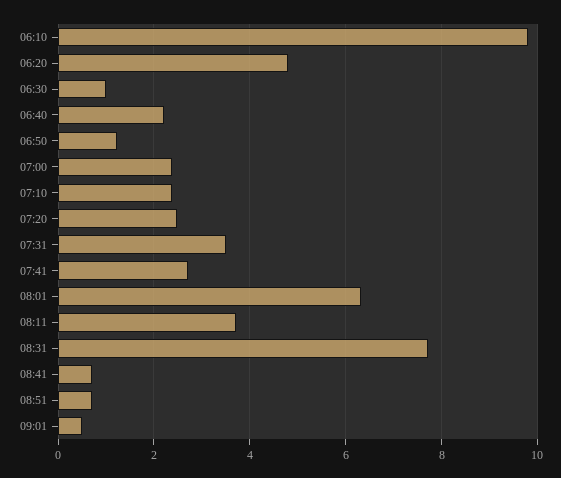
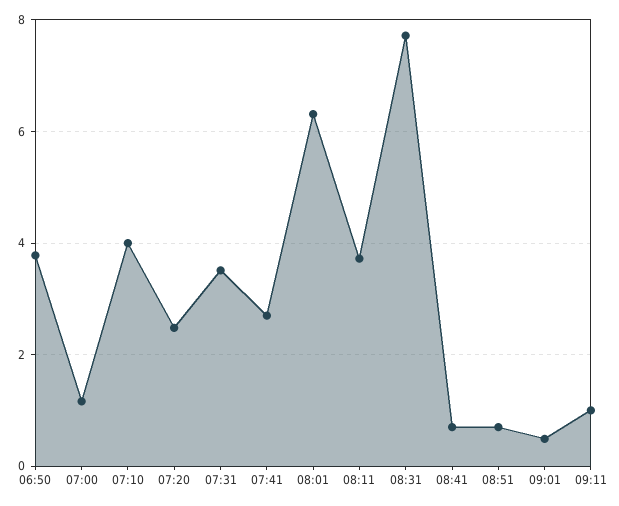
06:10: 9.8 -> none
06:20: 4.8 -> none
06:30: 1 -> none
06:40: 2.2 -> none
06:50: 1.2 -> 3.8
07:00: 2.4 -> 1.2
07:10: 2.4 -> 4
09:11: none -> 1

